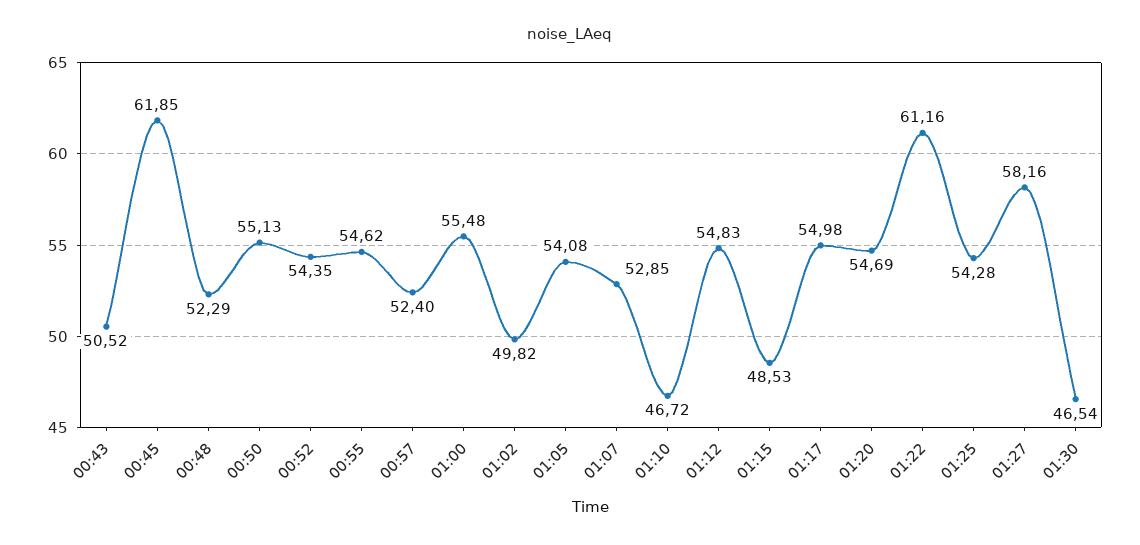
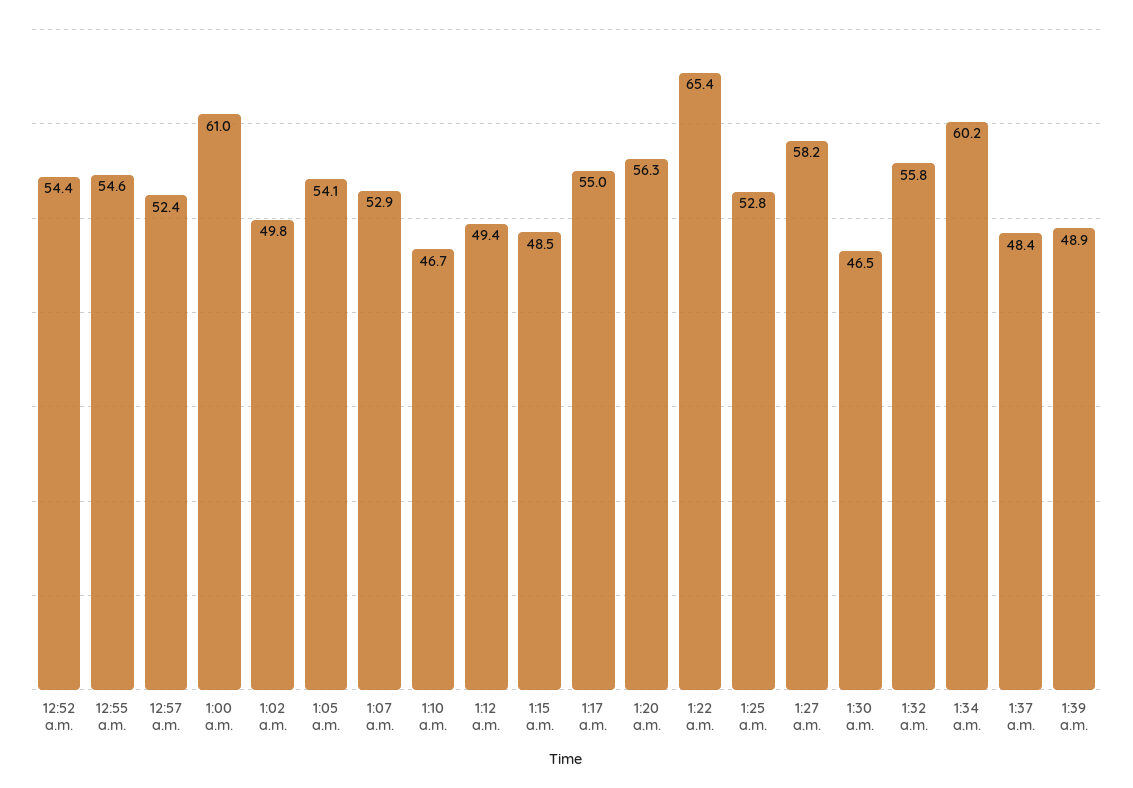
00:43: 50.52 -> none
00:45: 61.85 -> none
00:48: 52.29 -> none
00:50: 55.13 -> none
01:00: 55.48 -> 61
01:12: 54.83 -> 49.4
01:20: 54.69 -> 56.3
01:22: 61.16 -> 65.4
01:25: 54.28 -> 52.8
1:32 a.m.: none -> 55.8
1:34 a.m.: none -> 60.2
1:37 a.m.: none -> 48.4
1:39 a.m.: none -> 48.9

